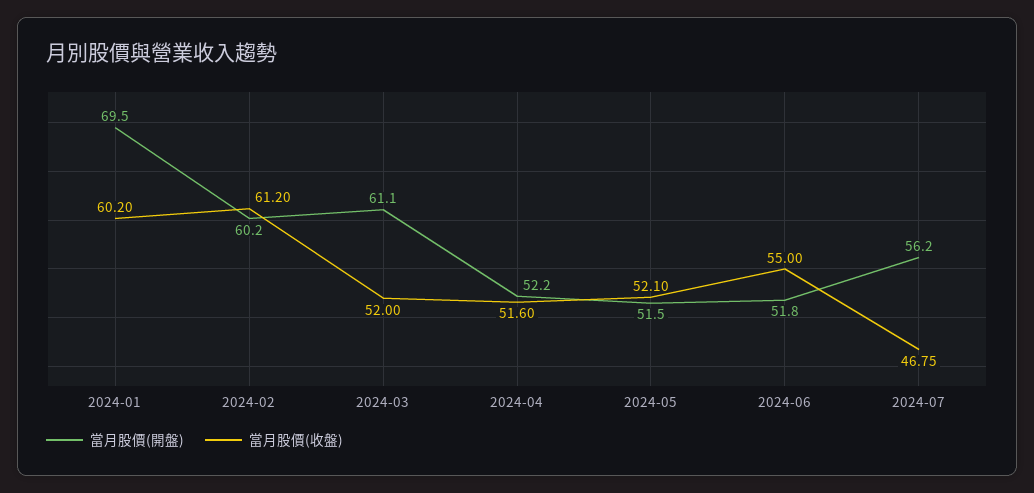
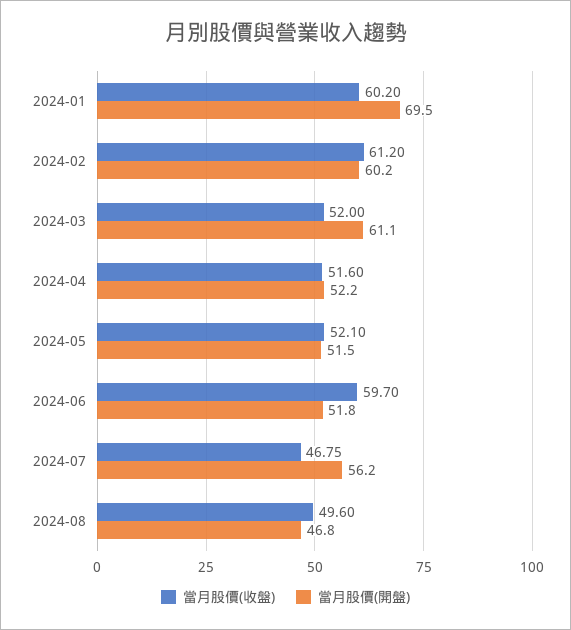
當月股價(收盤), 2024-06: 55 -> 59.7
當月股價(收盤), 2024-08: none -> 49.6
當月股價(開盤), 2024-08: none -> 46.8

